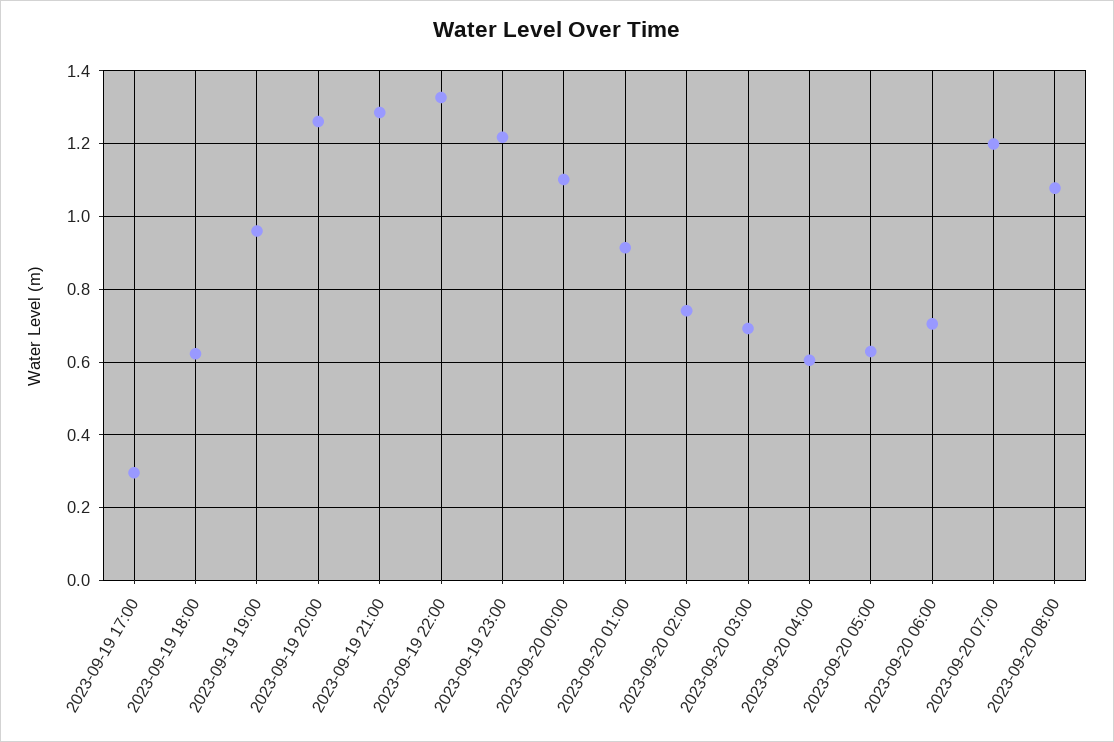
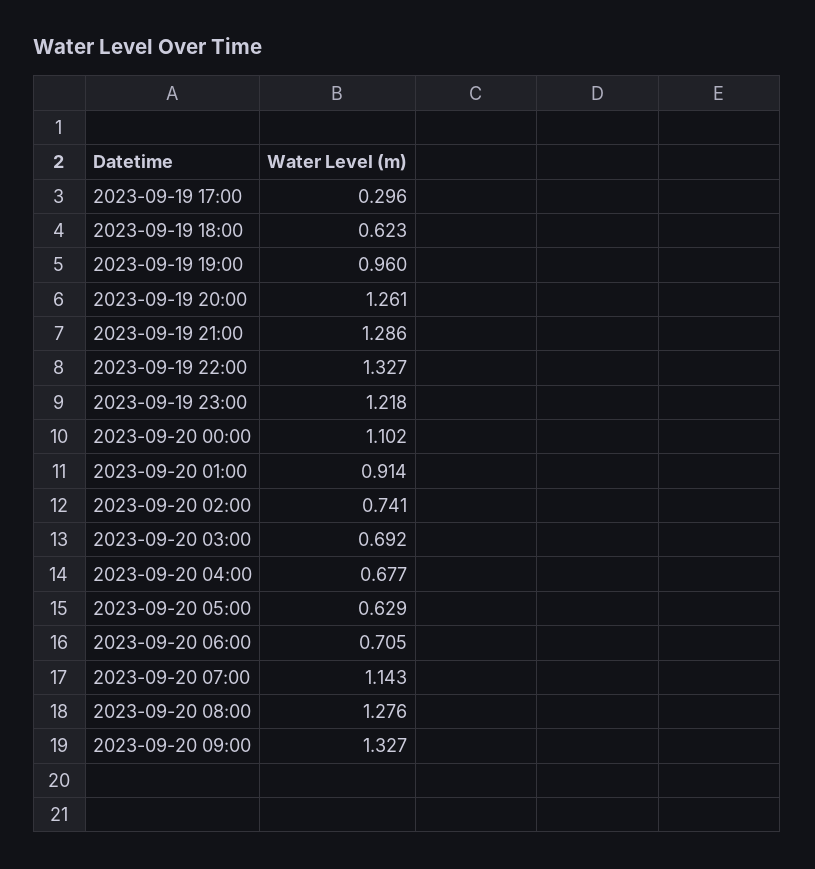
2023-09-20 04:00: 0.6 -> 0.677
2023-09-20 07:00: 1.2 -> 1.143
2023-09-20 08:00: 1.08 -> 1.276
2023-09-20 09:00: none -> 1.327

